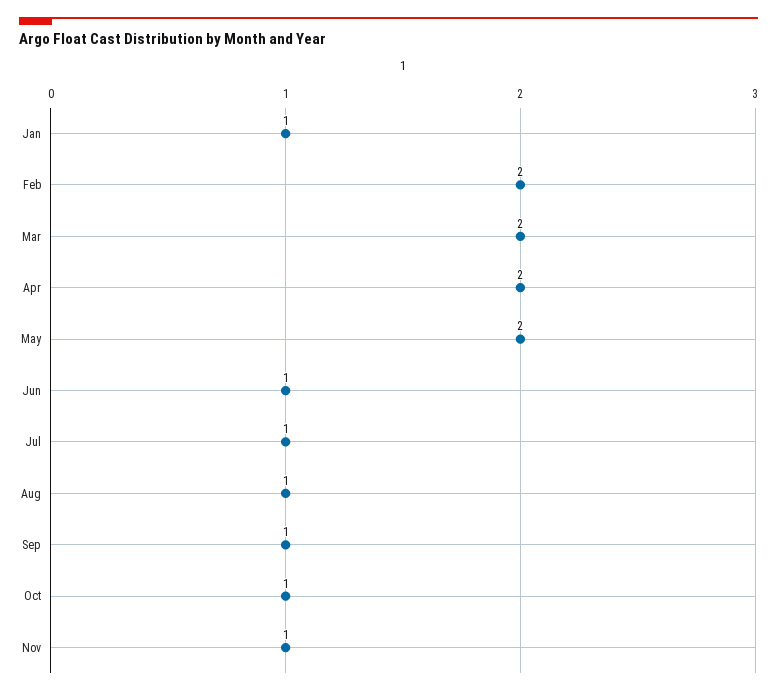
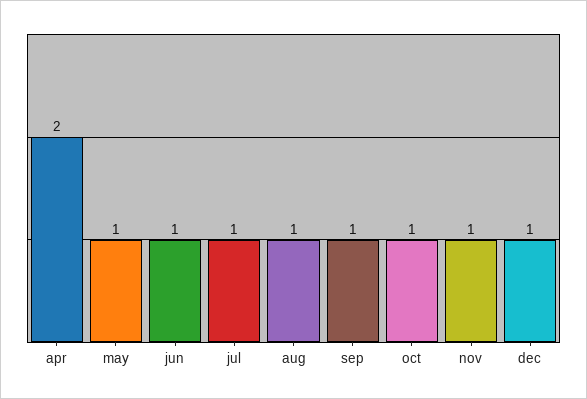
Jan: 1 -> none
Feb: 2 -> none
Mar: 2 -> none
May: 2 -> 1
dec: none -> 1

